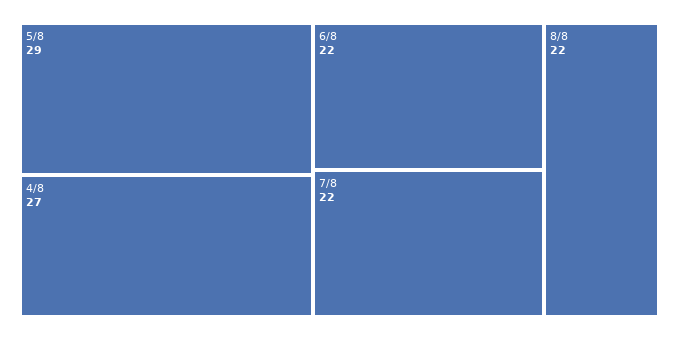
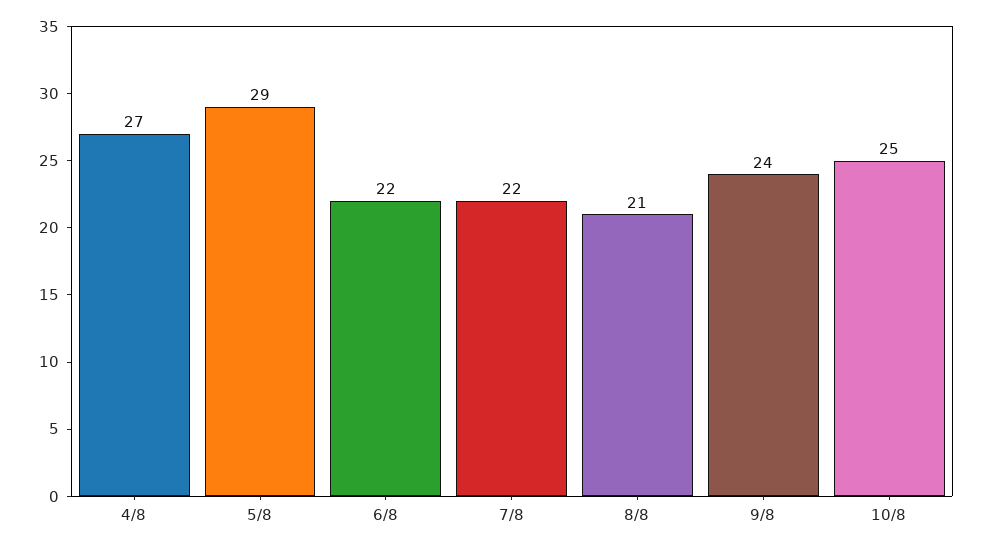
8/8: 22 -> 21
9/8: none -> 24
10/8: none -> 25

